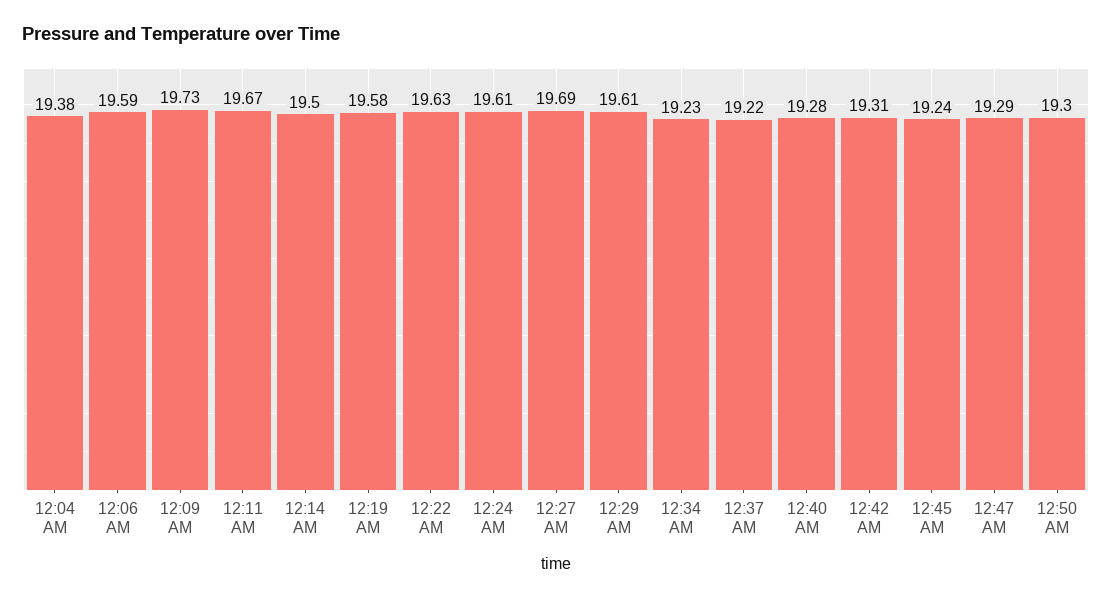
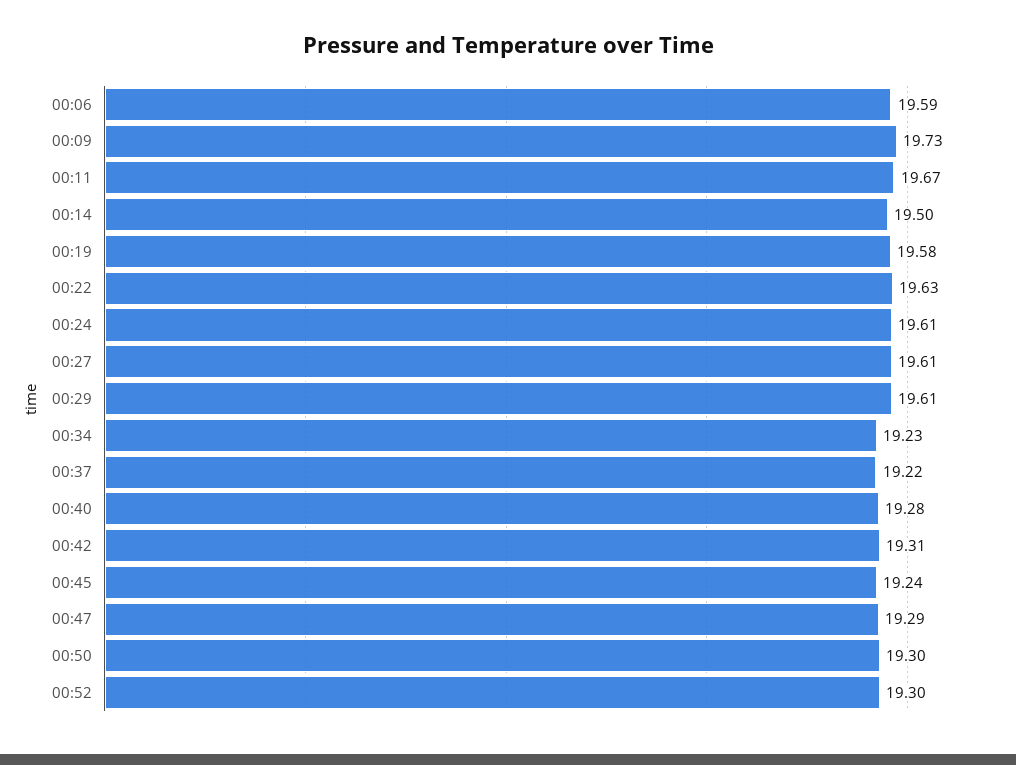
12:04 AM: 19.38 -> none
12:27 AM: 19.69 -> 19.61
00:52: none -> 19.3

